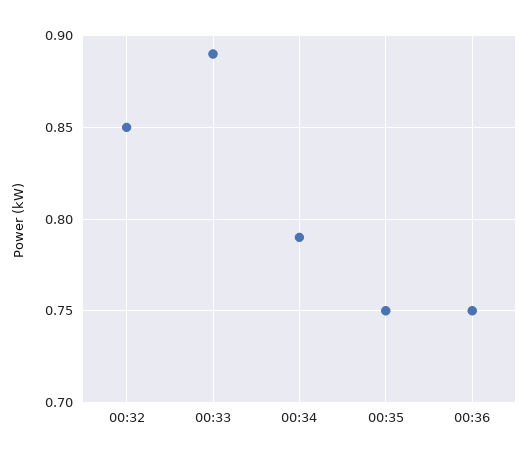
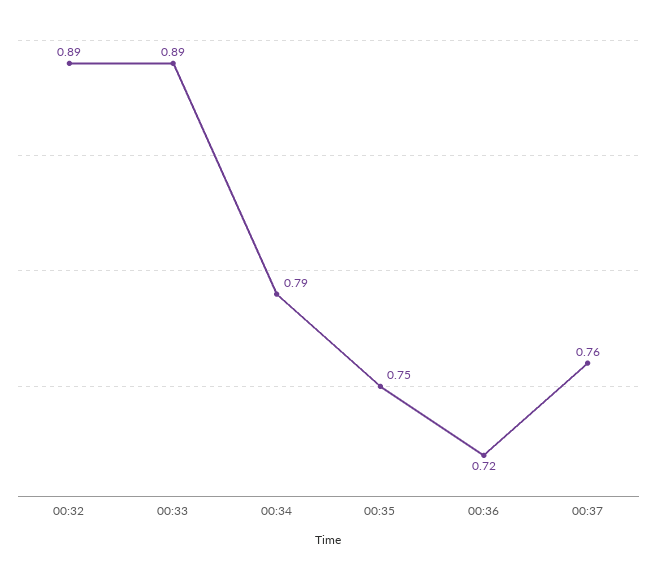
00:32: 0.85 -> 0.89
00:36: 0.75 -> 0.72
00:37: none -> 0.76

